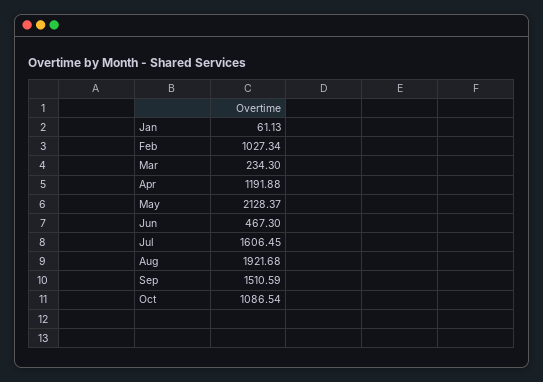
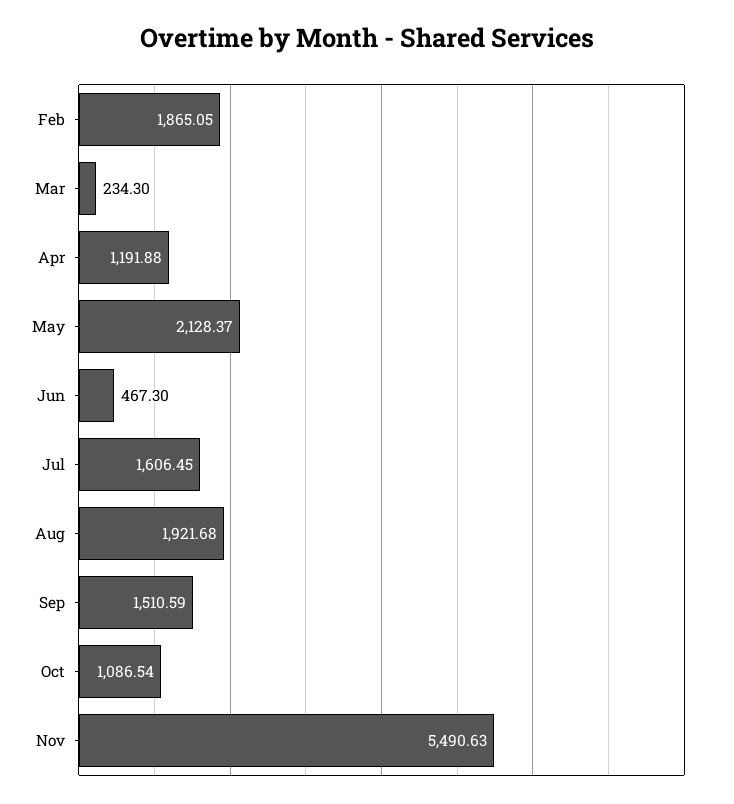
Jan: 61.13 -> none
Feb: 1027.34 -> 1865.05
Nov: none -> 5490.63

